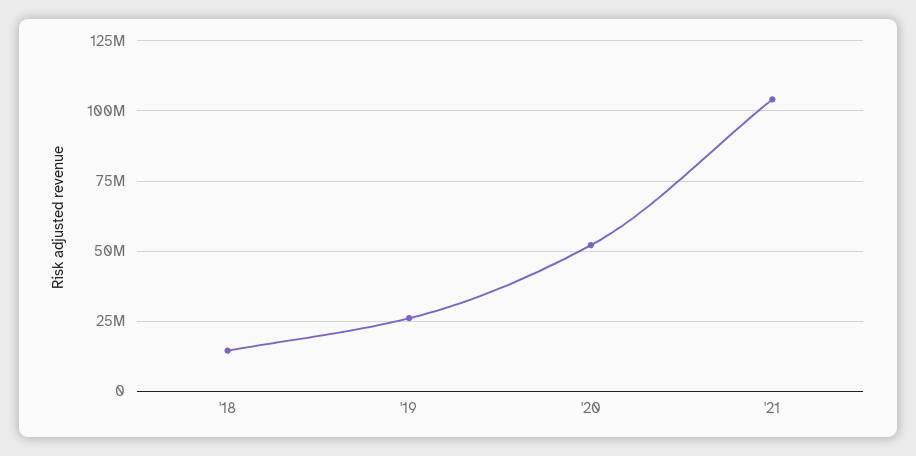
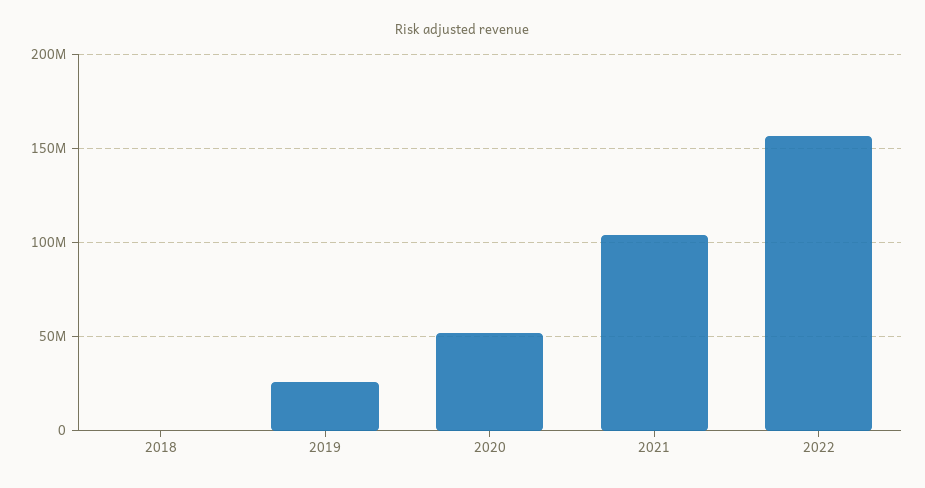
'18: 15000000 -> 0
2022: none -> 155000000

